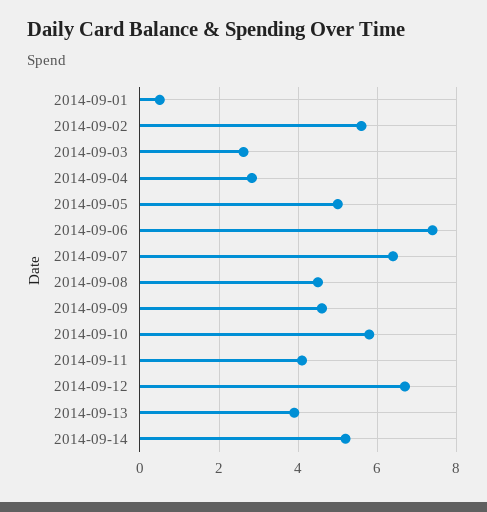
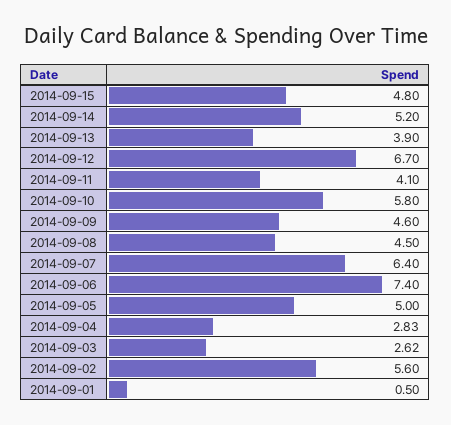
2014-09-15: none -> 4.8

